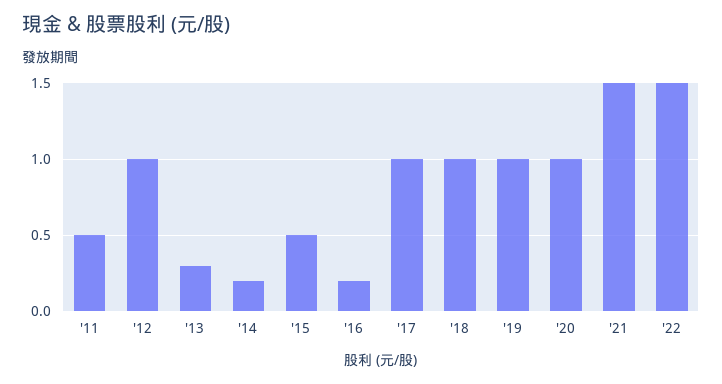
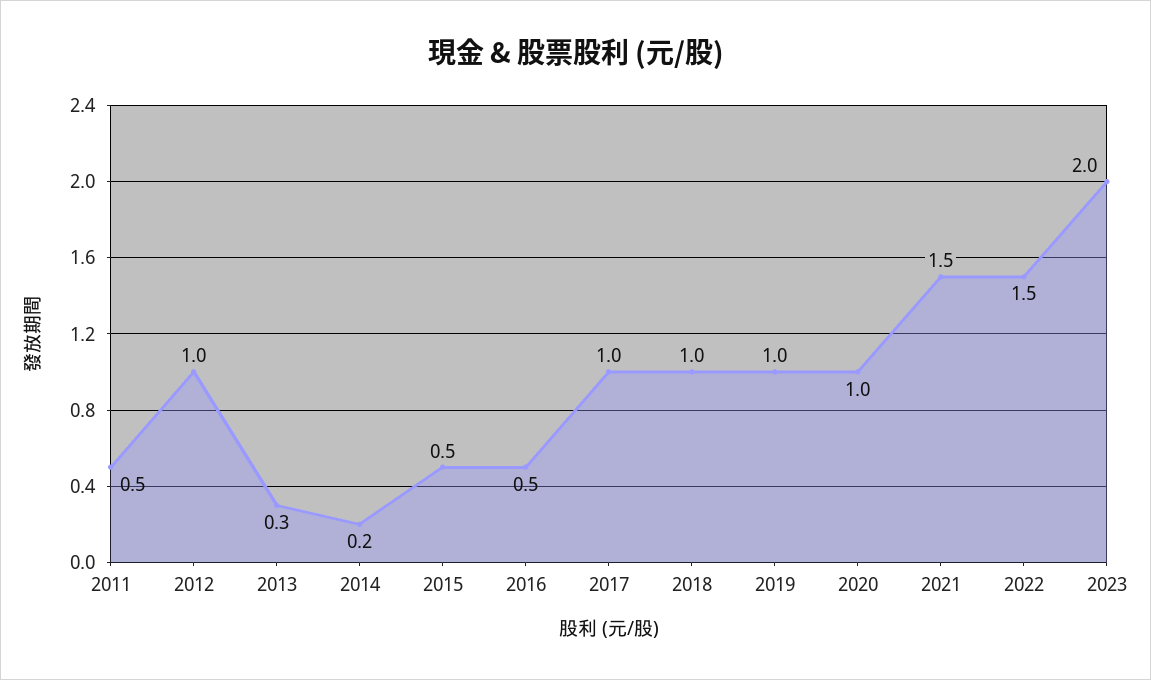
'16: 0.2 -> 0.5
2023: none -> 2

